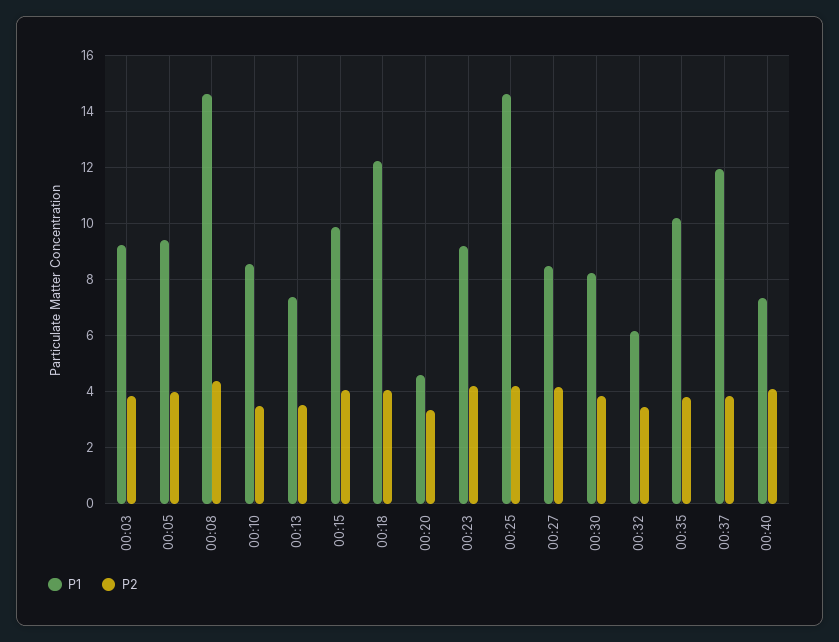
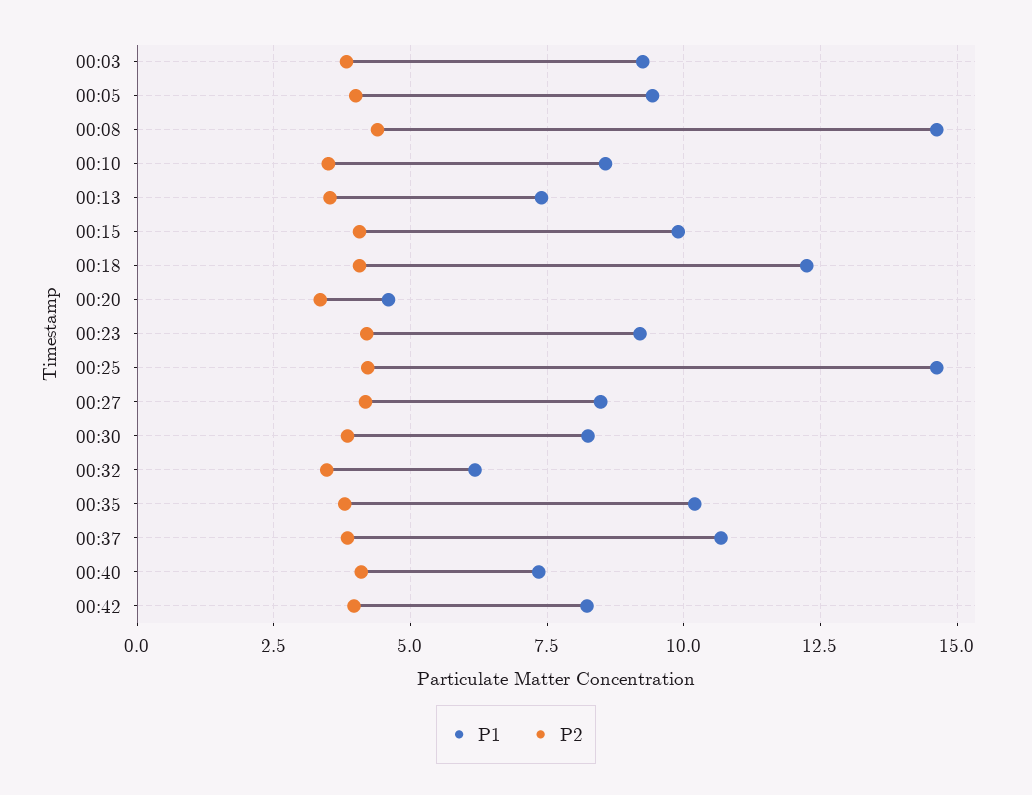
P1, 00:37: 12 -> 10.75
P1, 00:42: none -> 8.25
P2, 00:42: none -> 4

